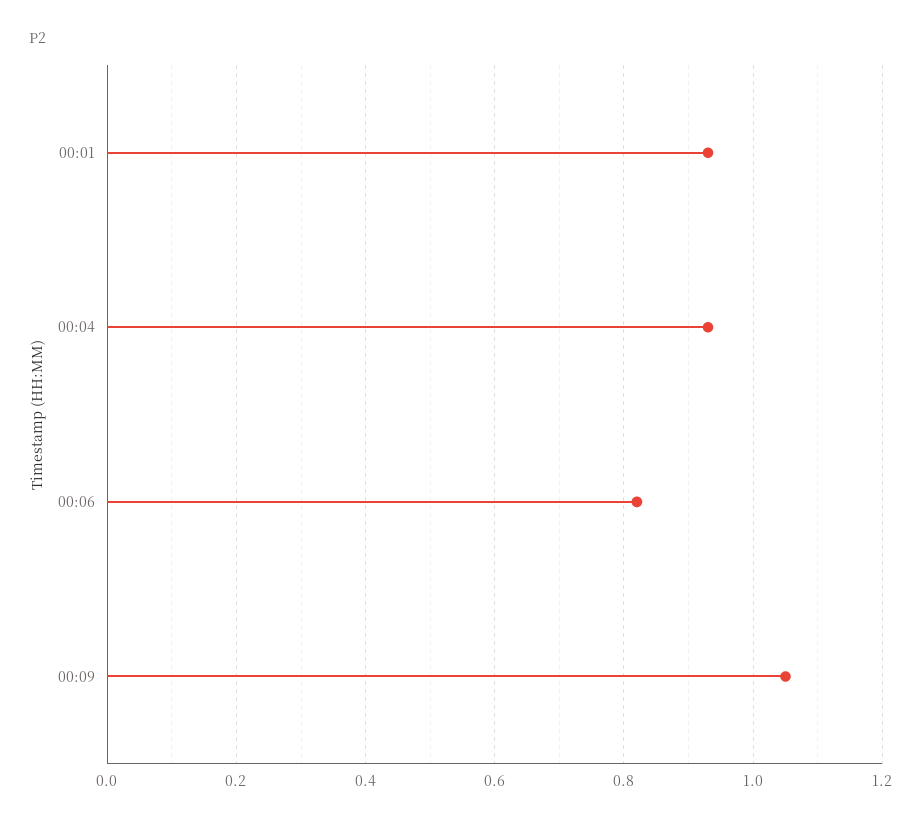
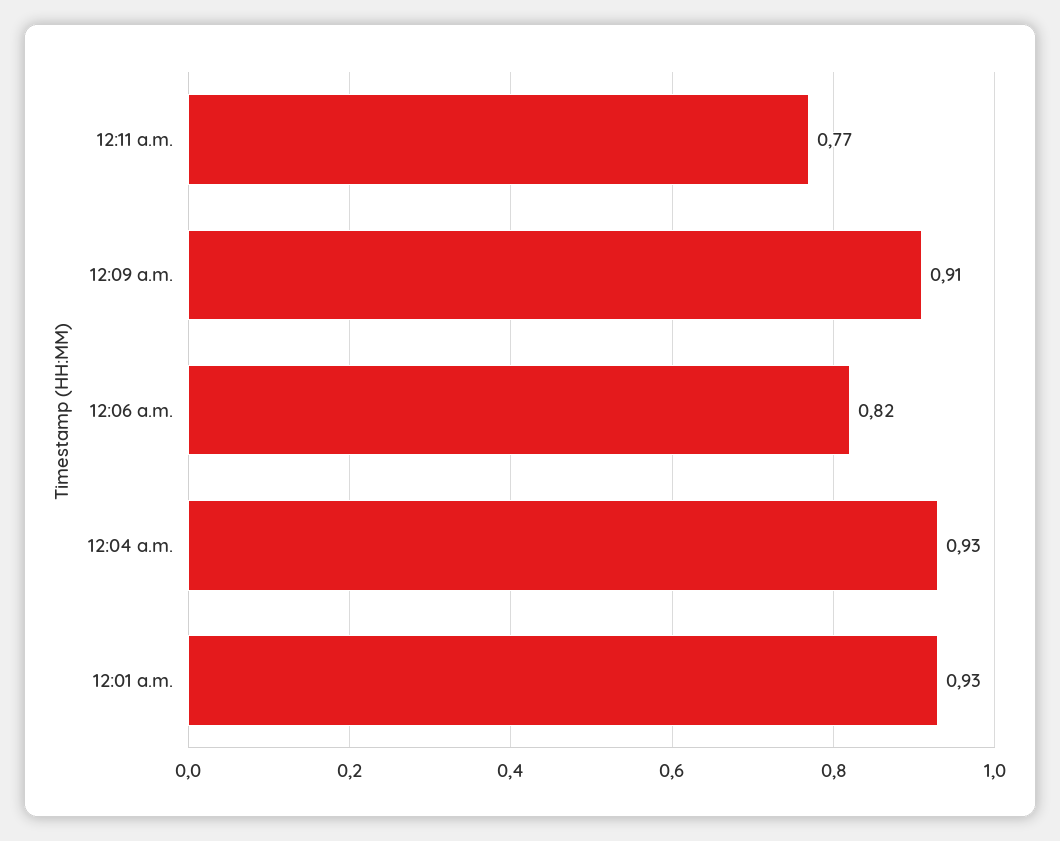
00:09: 1.05 -> 0.91
12:11 a.m.: none -> 0.77

